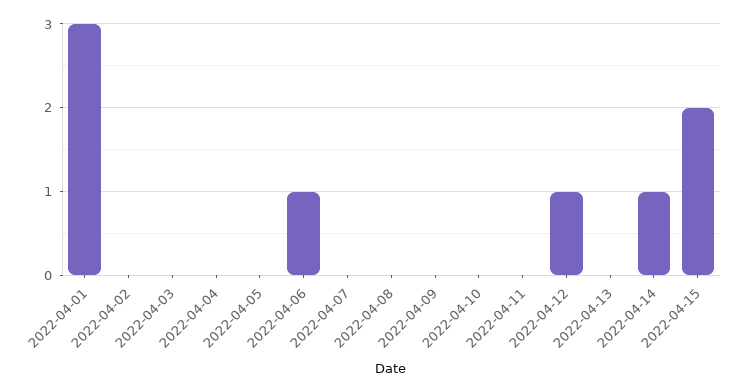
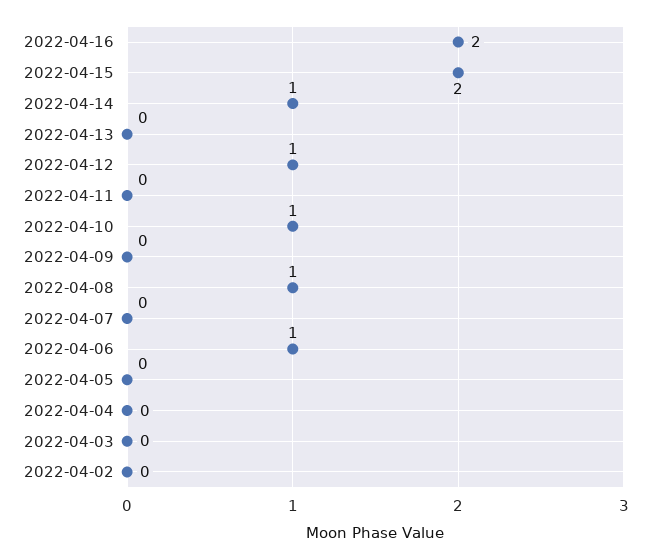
2022-04-01: 3 -> none
2022-04-08: 0 -> 1
2022-04-10: 0 -> 1
2022-04-16: none -> 2

